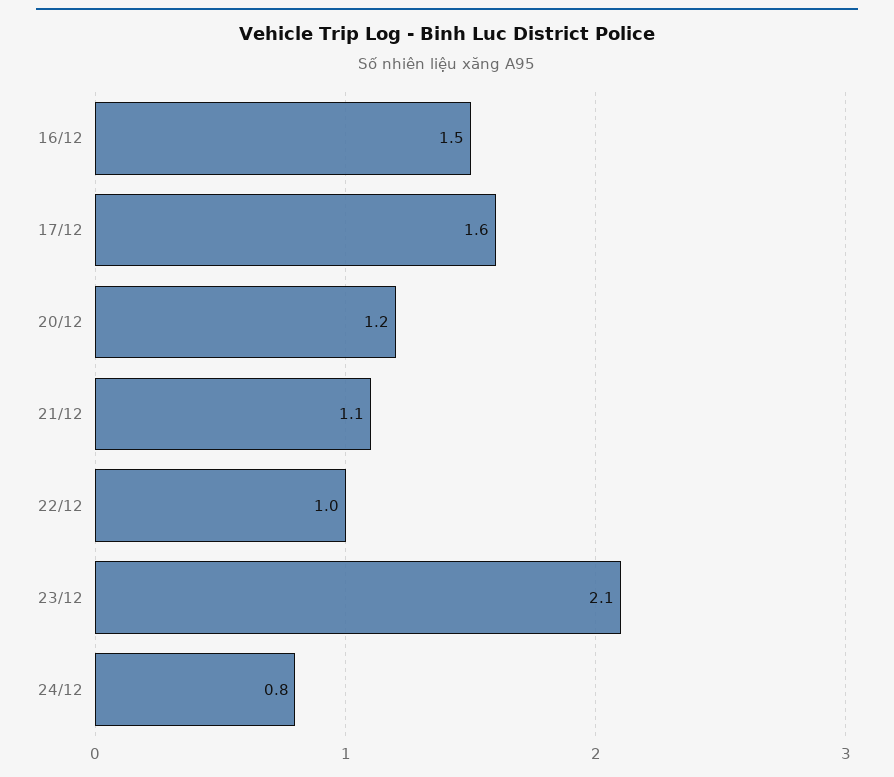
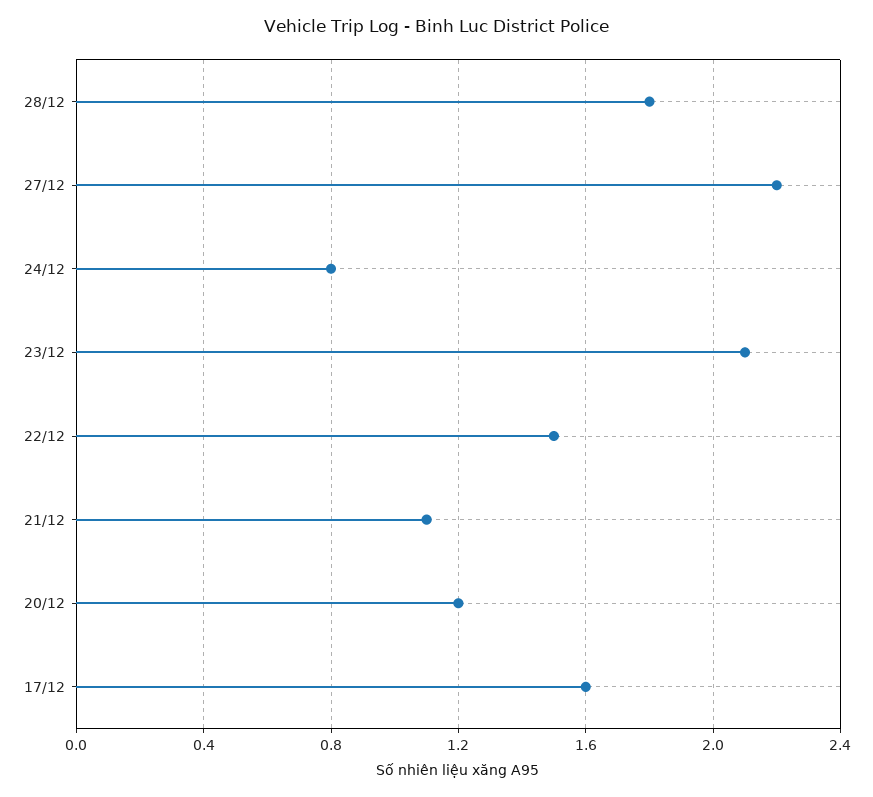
16/12: 1.5 -> none
22/12: 1 -> 1.5
28/12: none -> 1.8
27/12: none -> 2.2

